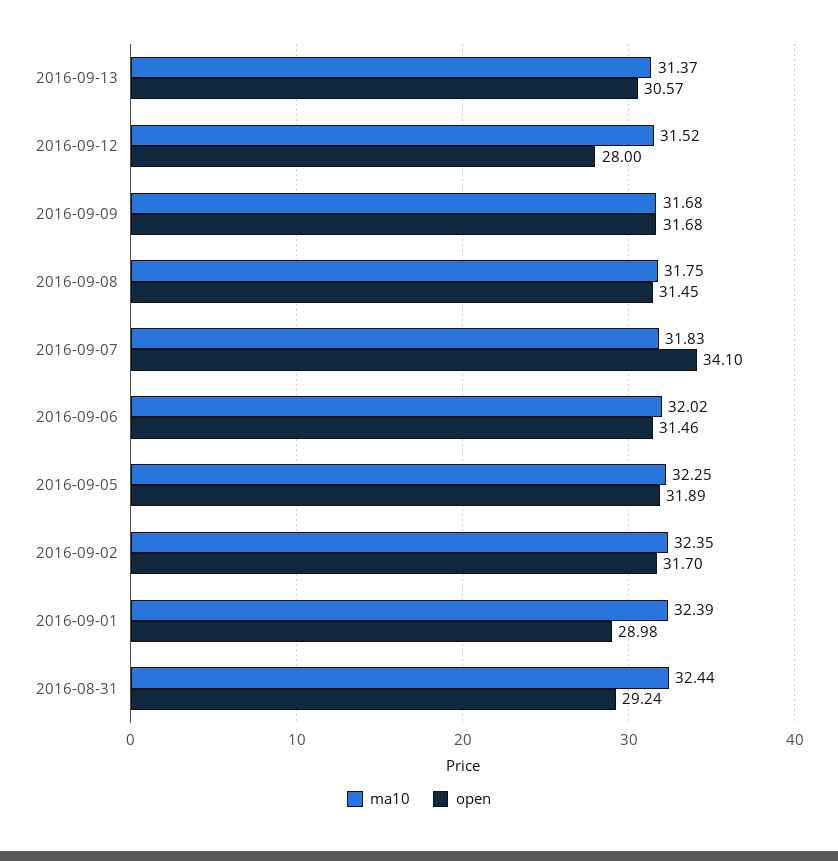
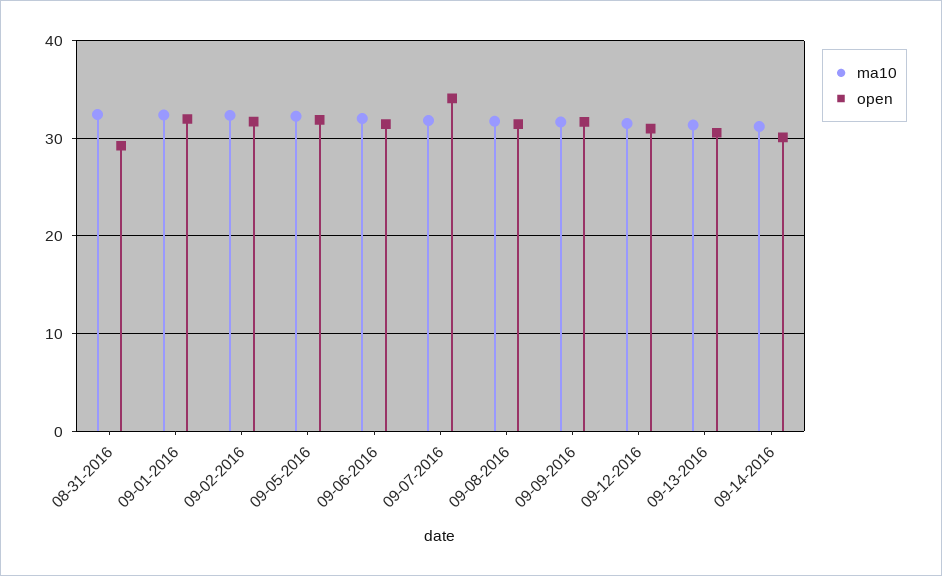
open, 2016-09-12: 28 -> 31
open, 2016-09-01: 28.98 -> 32
ma10, 09-14-2016: none -> 31
open, 09-14-2016: none -> 30

